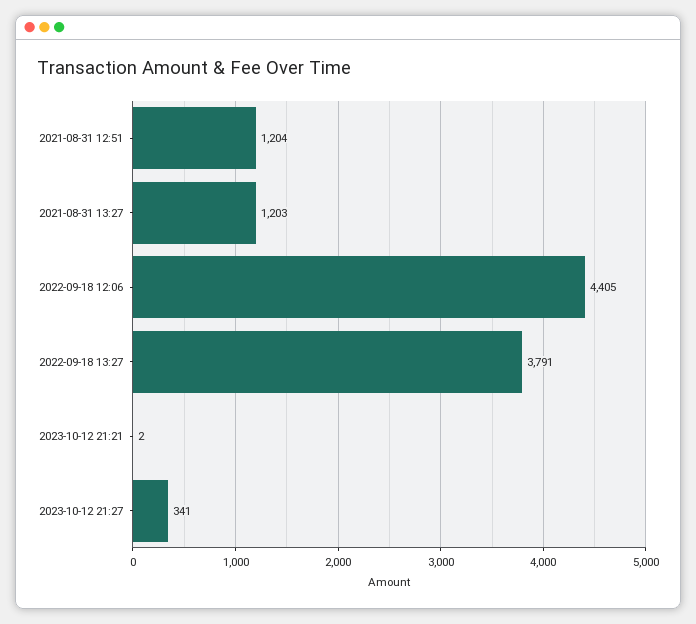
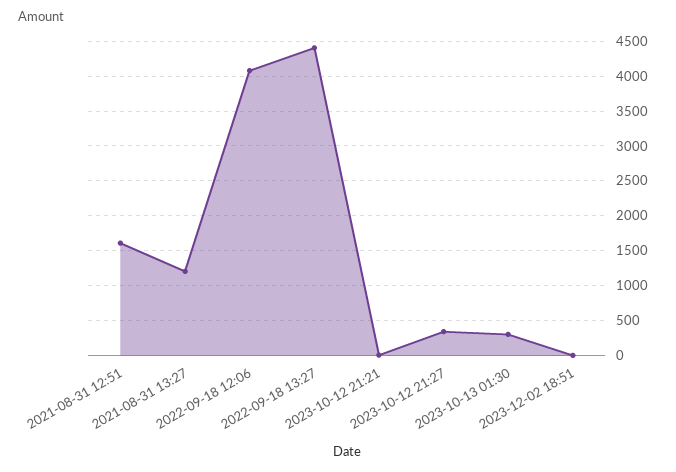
2021-08-31 12:51: 1204 -> 1600
2022-09-18 12:06: 4405 -> 4100
2022-09-18 13:27: 3791 -> 4400
2023-10-13 01:30: none -> 300
2023-12-02 18:51: none -> 0

